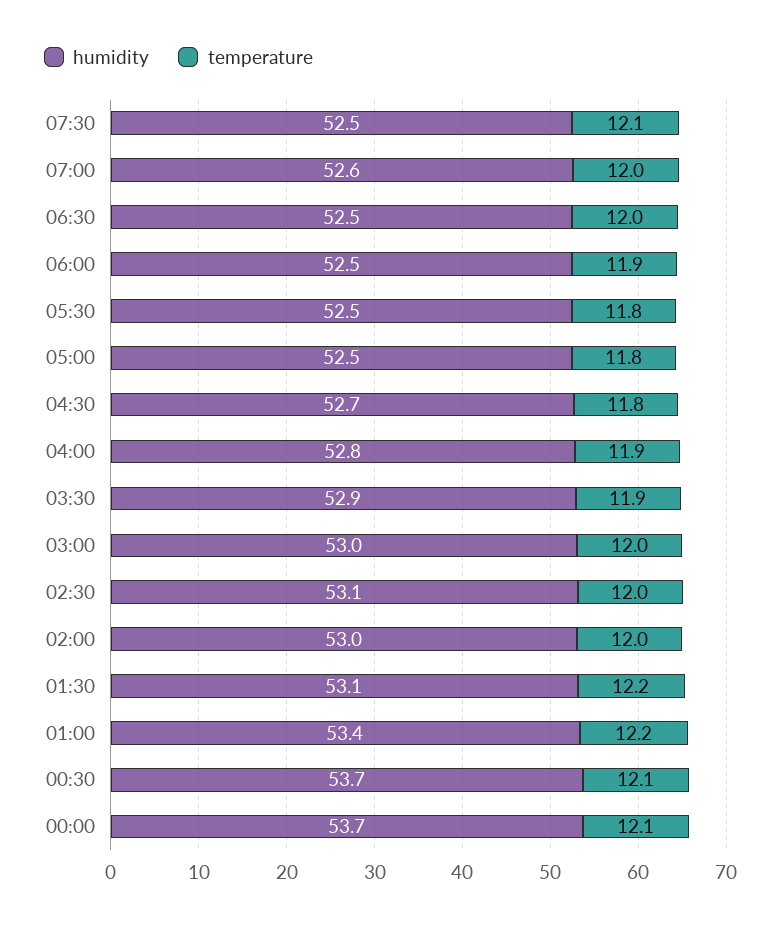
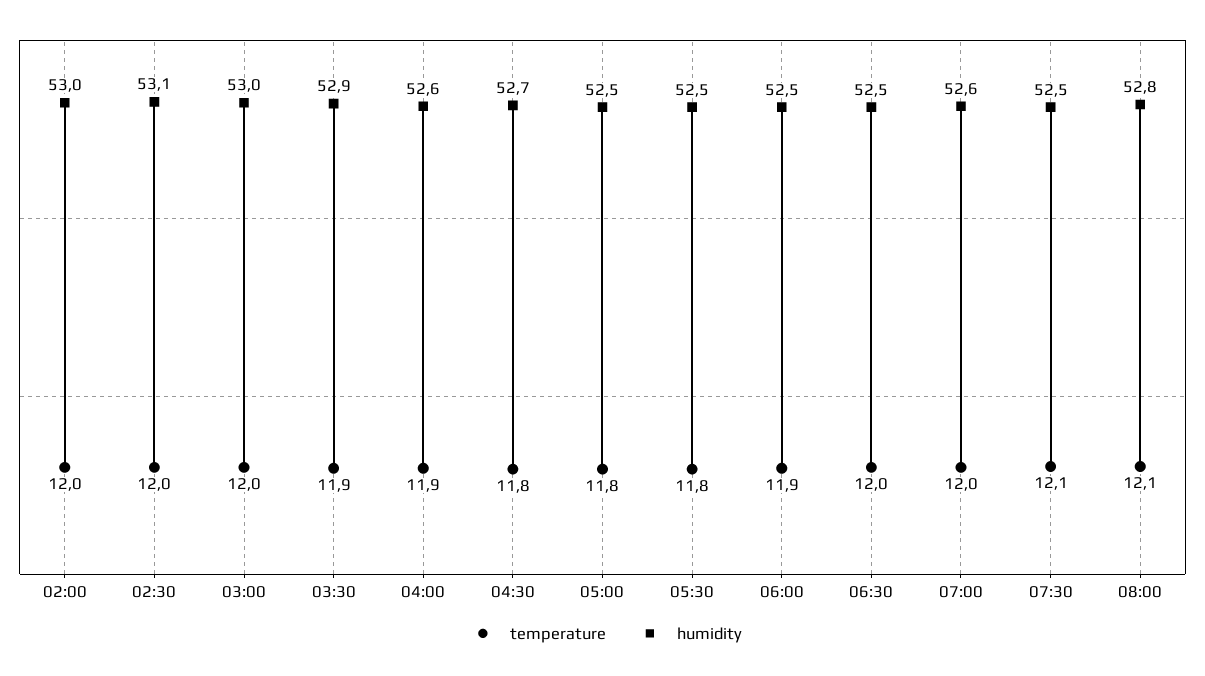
humidity, 04:00: 52.8 -> 52.6
humidity, 01:30: 53.1 -> none
temperature, 01:30: 12.2 -> none
humidity, 01:00: 53.4 -> none
temperature, 01:00: 12.2 -> none
humidity, 00:30: 53.7 -> none
temperature, 00:30: 12.1 -> none
humidity, 00:00: 53.7 -> none
temperature, 00:00: 12.1 -> none
temperature, 08:00: none -> 12.1
humidity, 08:00: none -> 52.8

